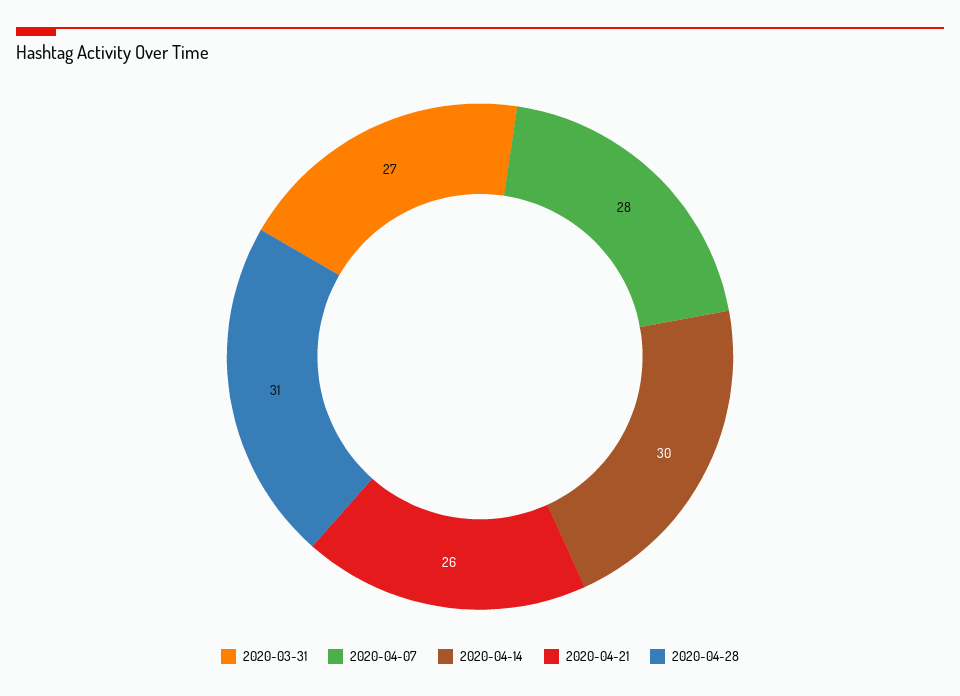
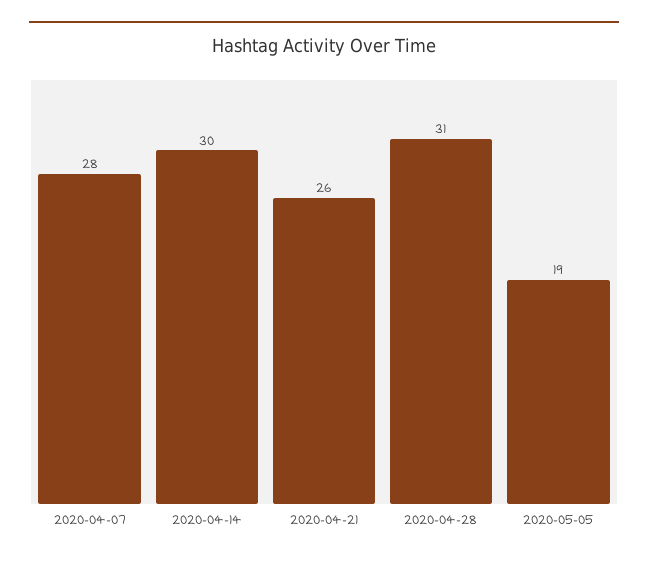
2020-03-31: 27 -> none
2020-05-05: none -> 19

